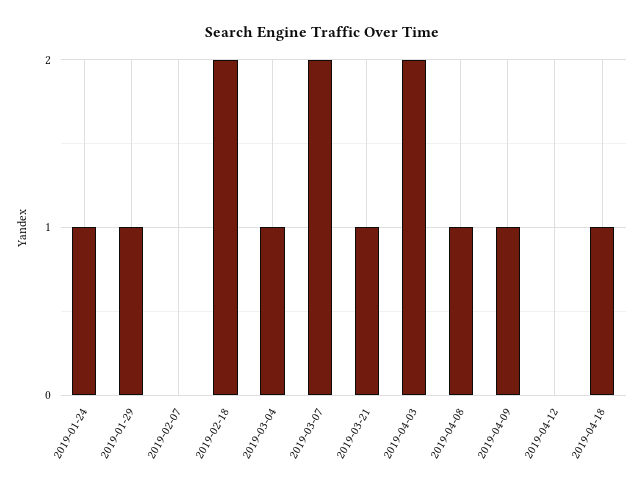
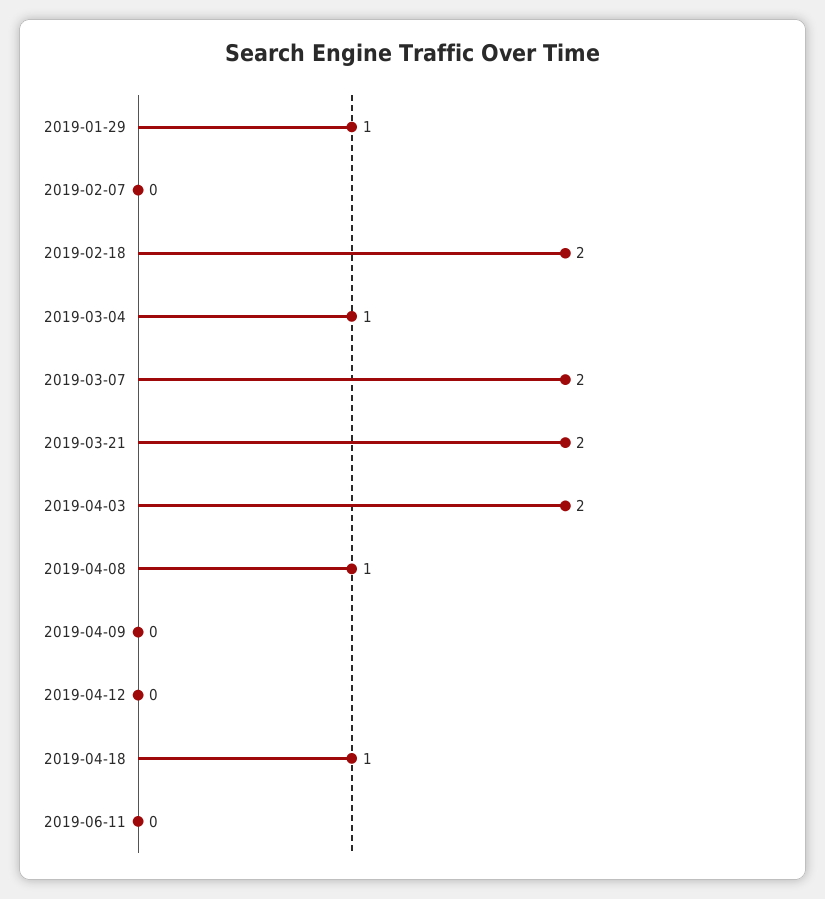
2019-01-24: 1 -> none
2019-03-21: 1 -> 2
2019-04-09: 1 -> 0
2019-06-11: none -> 0

